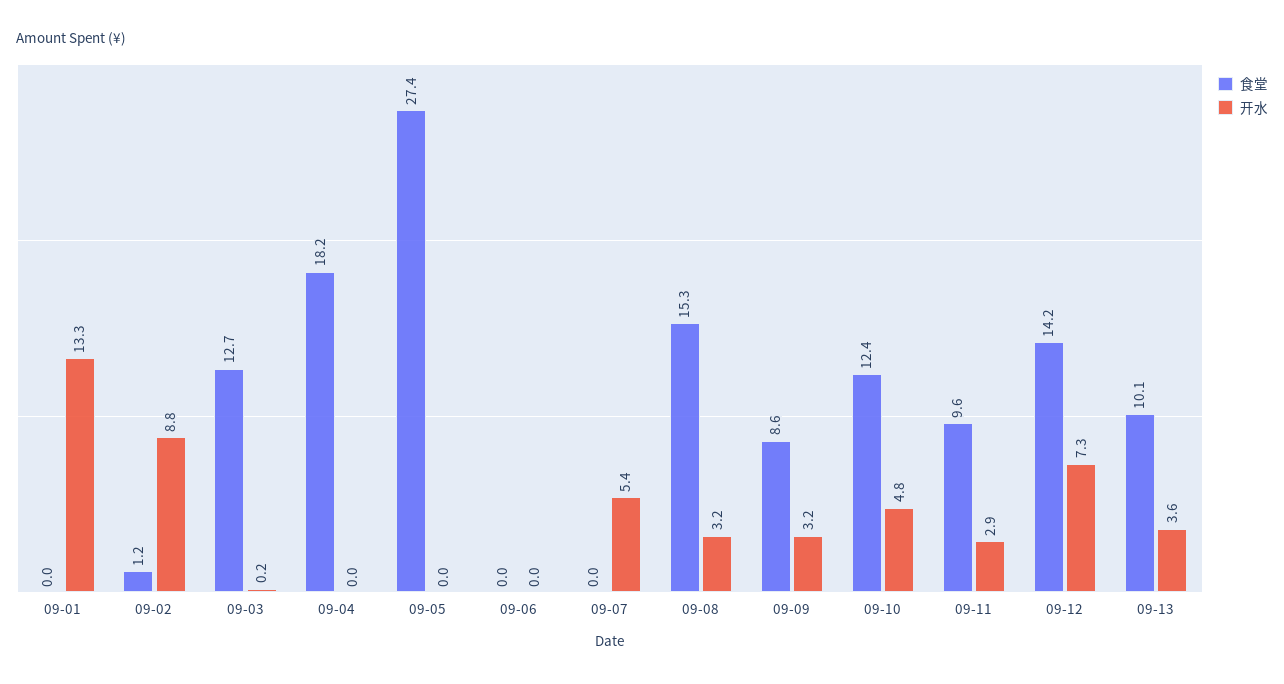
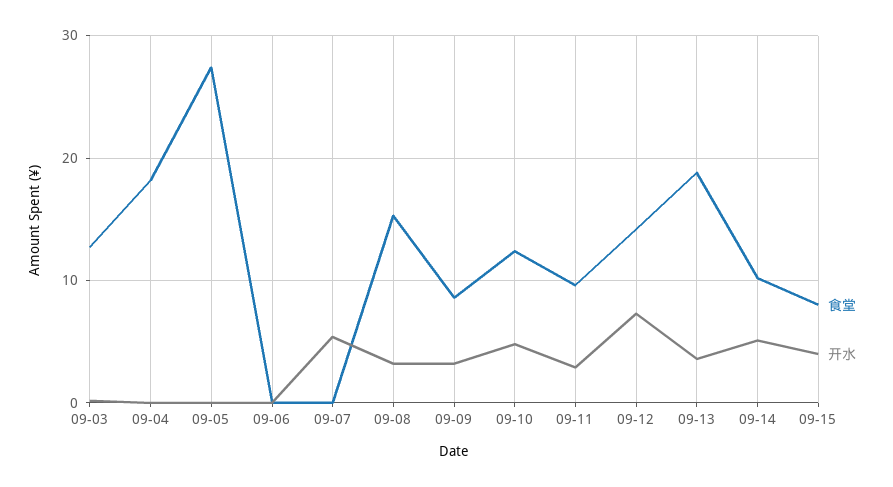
食堂, 09-01: 0 -> none
开水, 09-01: 13.3 -> none
食堂, 09-02: 1.2 -> none
开水, 09-02: 8.8 -> none
食堂, 09-13: 10.1 -> 19
食堂, 09-14: none -> 10
开水, 09-14: none -> 5
食堂, 09-15: none -> 8
开水, 09-15: none -> 4

